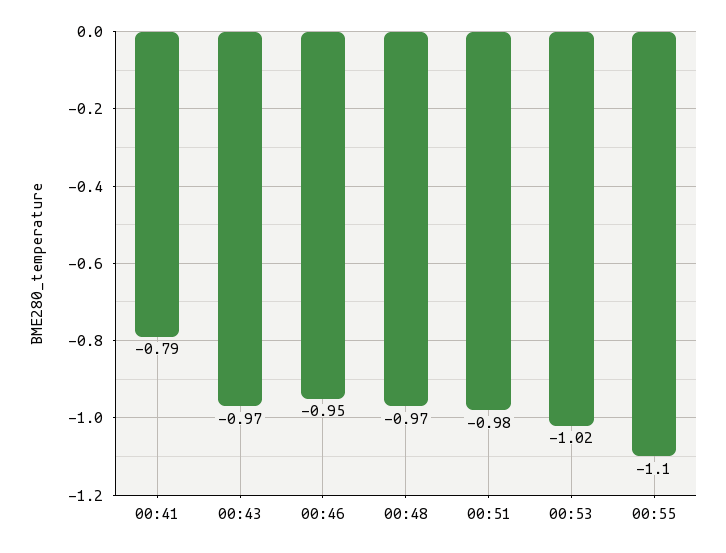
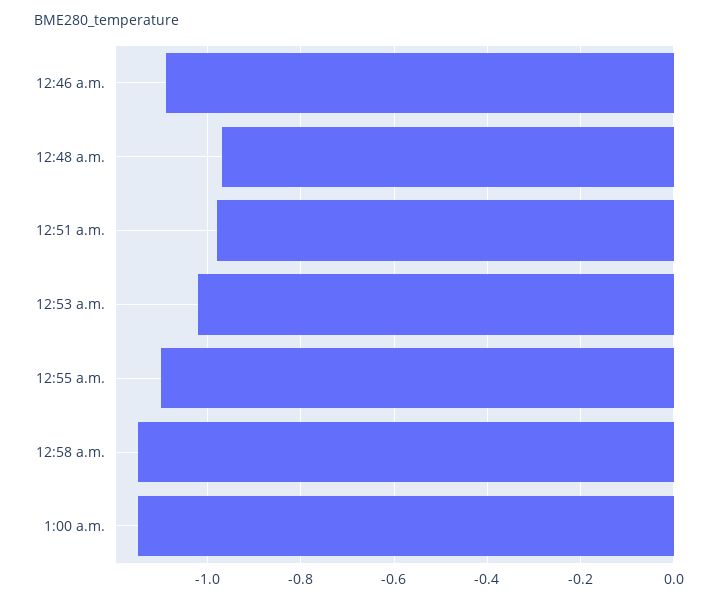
00:41: -0.79 -> none
00:43: -0.97 -> none
00:46: -0.95 -> -1.1
12:58 a.m.: none -> -1.15
1:00 a.m.: none -> -1.15

